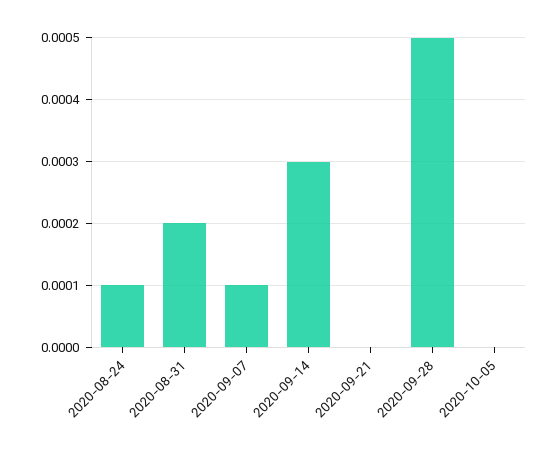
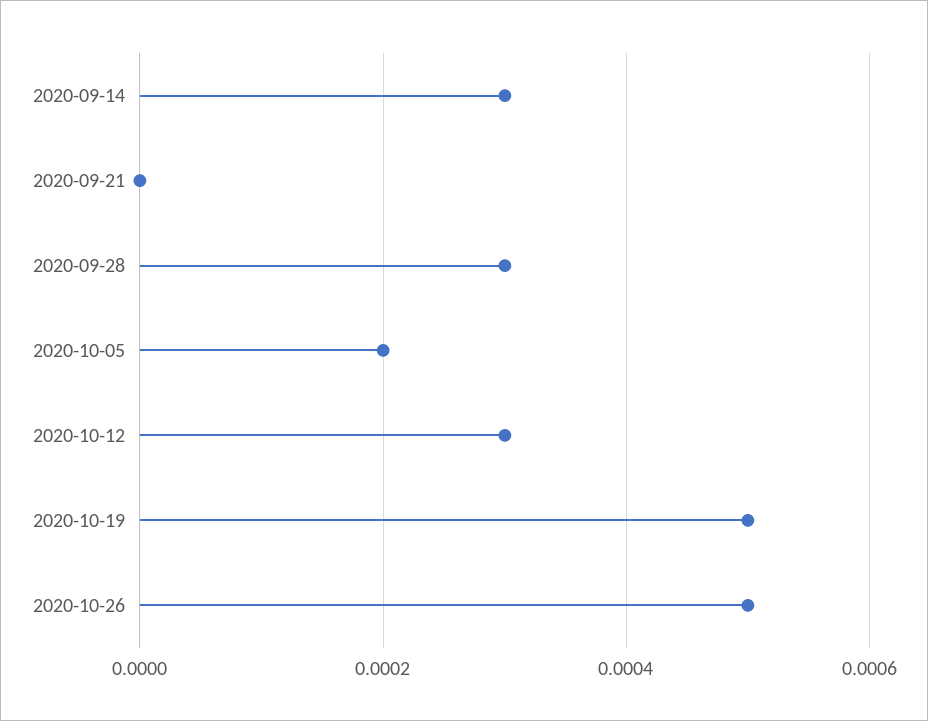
2020-08-24: 0.0001 -> none
2020-08-31: 0.0002 -> none
2020-09-07: 0.0001 -> none
2020-09-28: 0.0005 -> 0.0003
2020-10-05: 0 -> 0.0002
2020-10-12: none -> 0.0003
2020-10-19: none -> 0.0005
2020-10-26: none -> 0.0005

